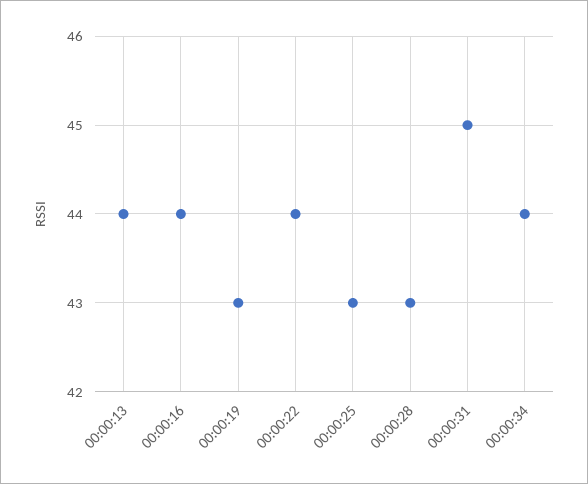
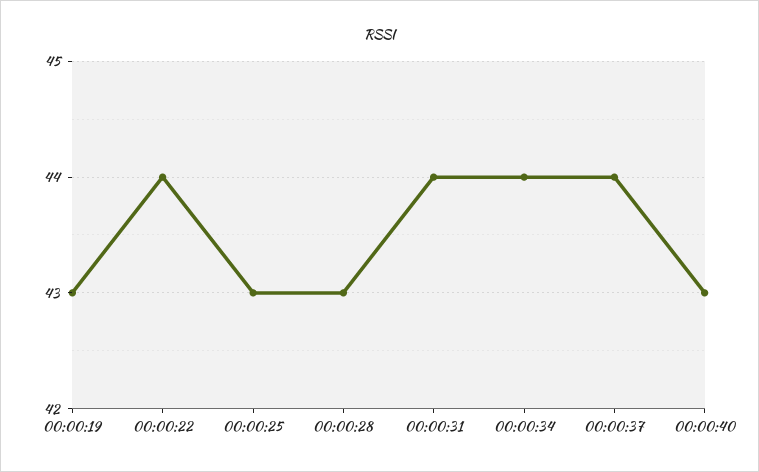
00:00:13: 44 -> none
00:00:16: 44 -> none
00:00:31: 45 -> 44
00:00:37: none -> 44
00:00:40: none -> 43

